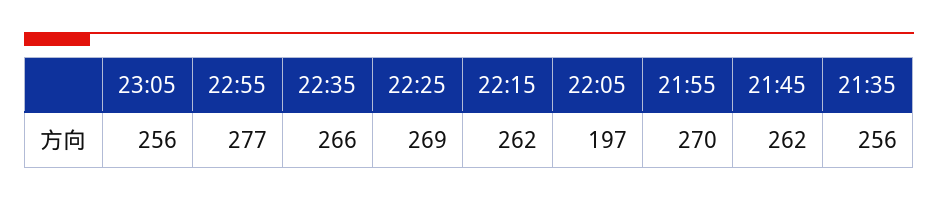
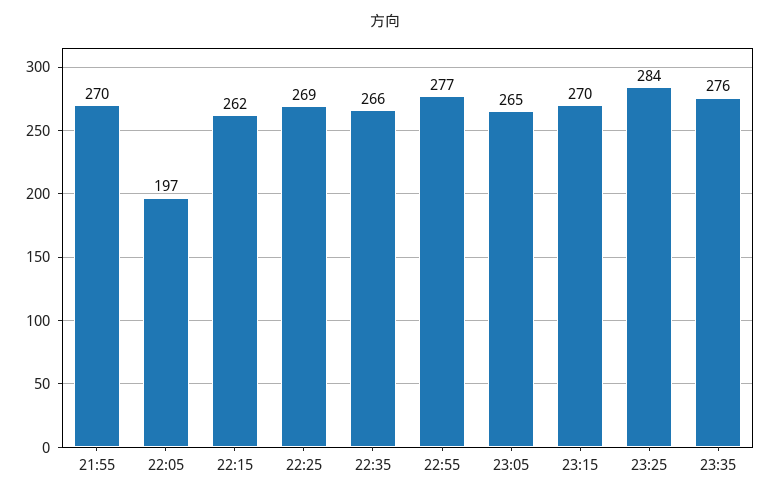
23:05: 256 -> 265
21:45: 262 -> none
21:35: 256 -> none
23:15: none -> 270
23:25: none -> 284
23:35: none -> 276

